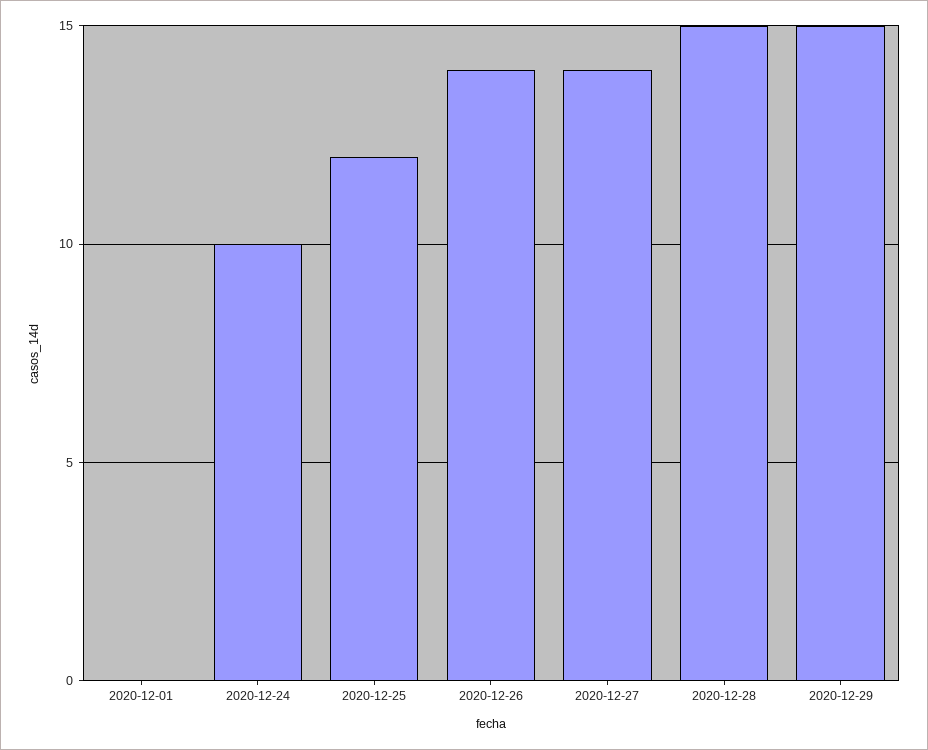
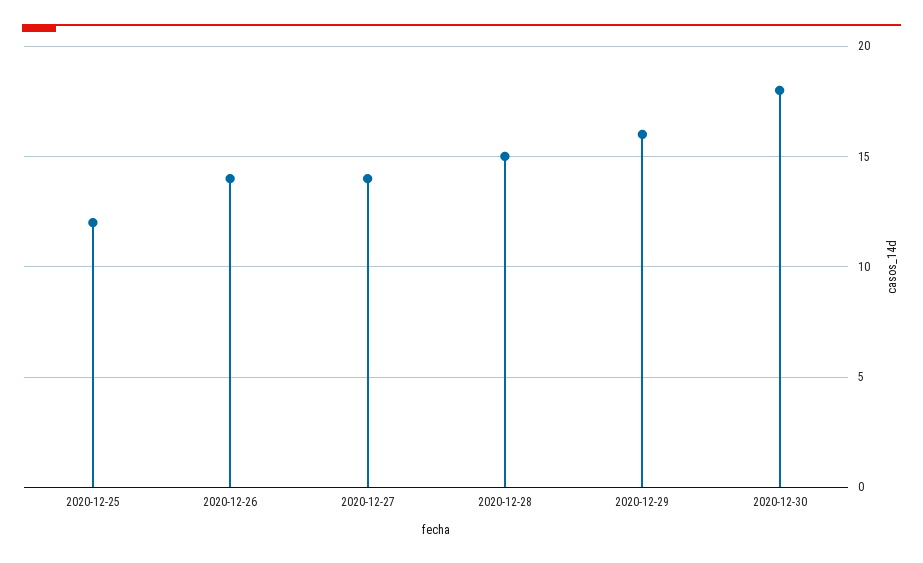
2020-12-01: 0 -> none
2020-12-24: 10 -> none
2020-12-29: 15 -> 16
2020-12-30: none -> 18

